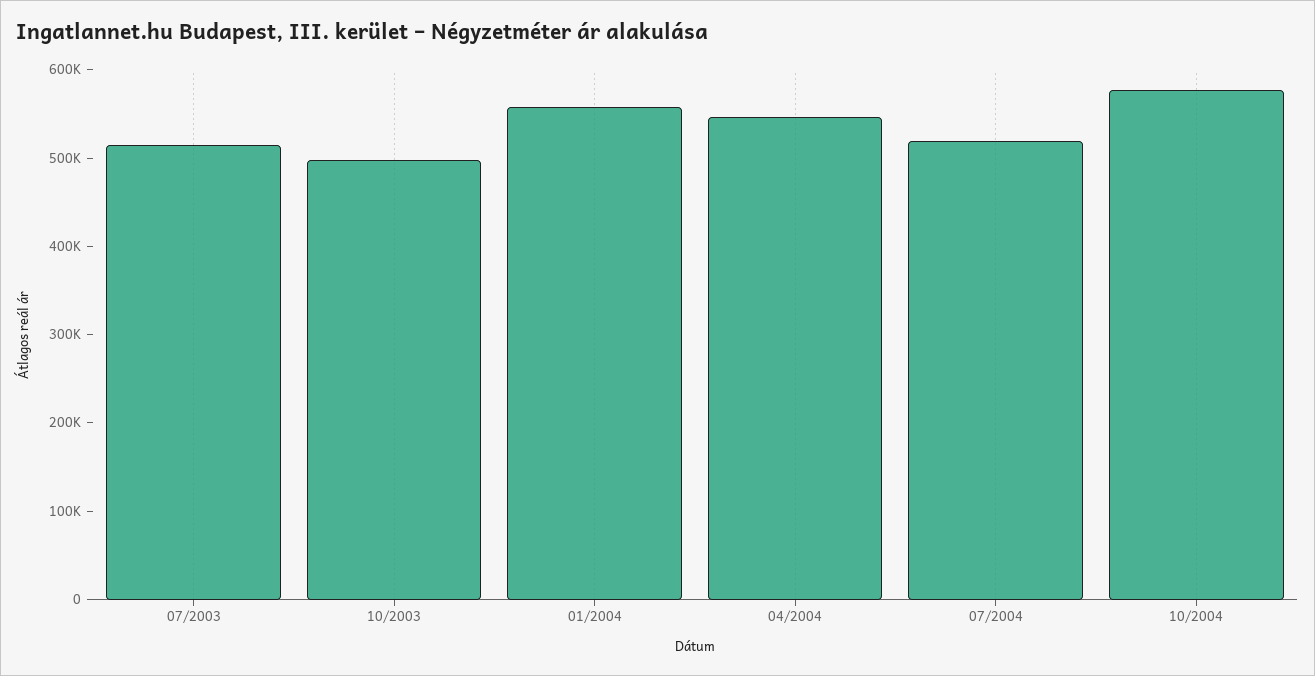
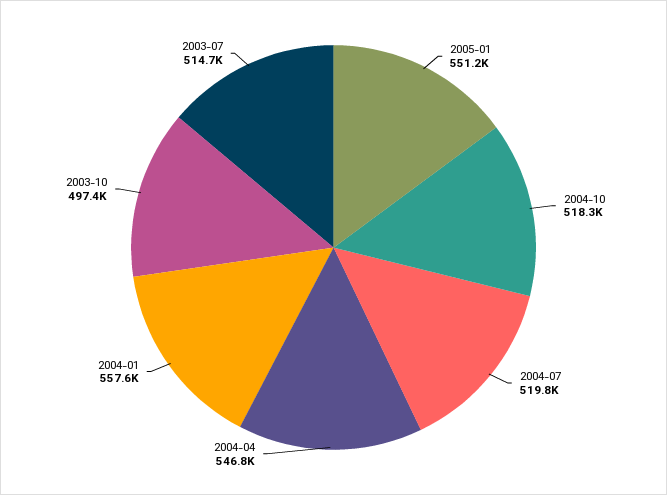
10/2004: 580000 -> 518300
2005-01: none -> 551200

